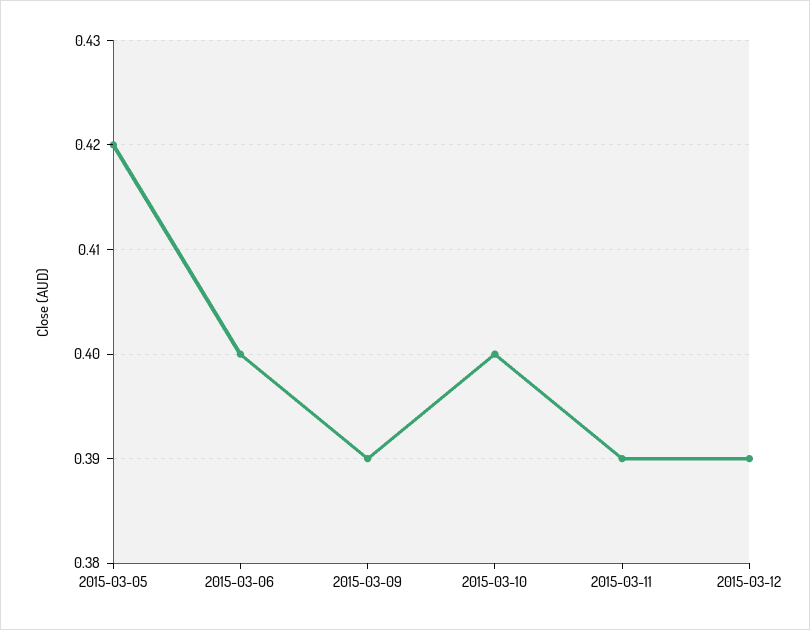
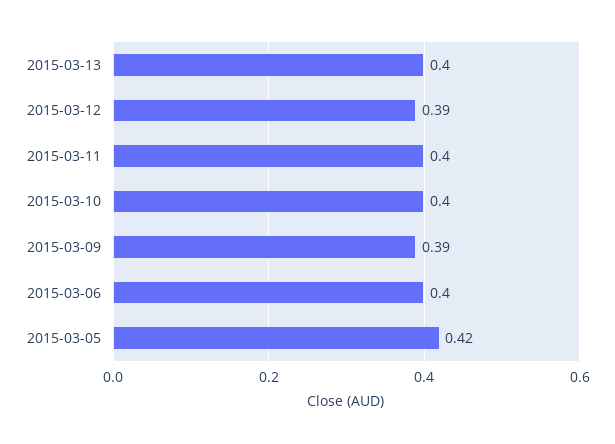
2015-03-11: 0.39 -> 0.4
2015-03-13: none -> 0.4

